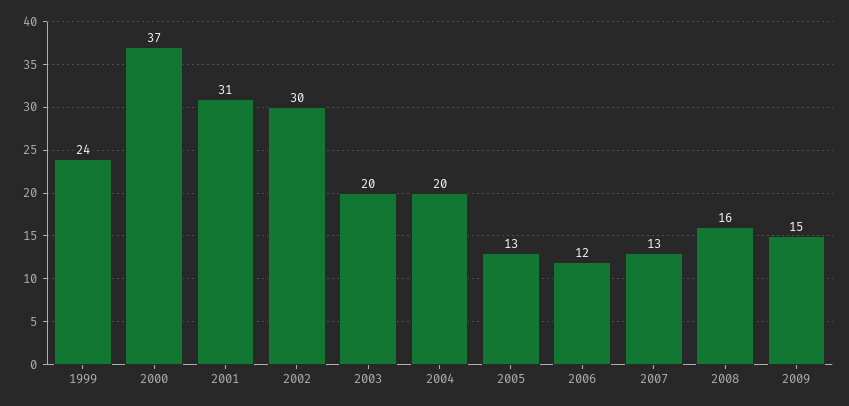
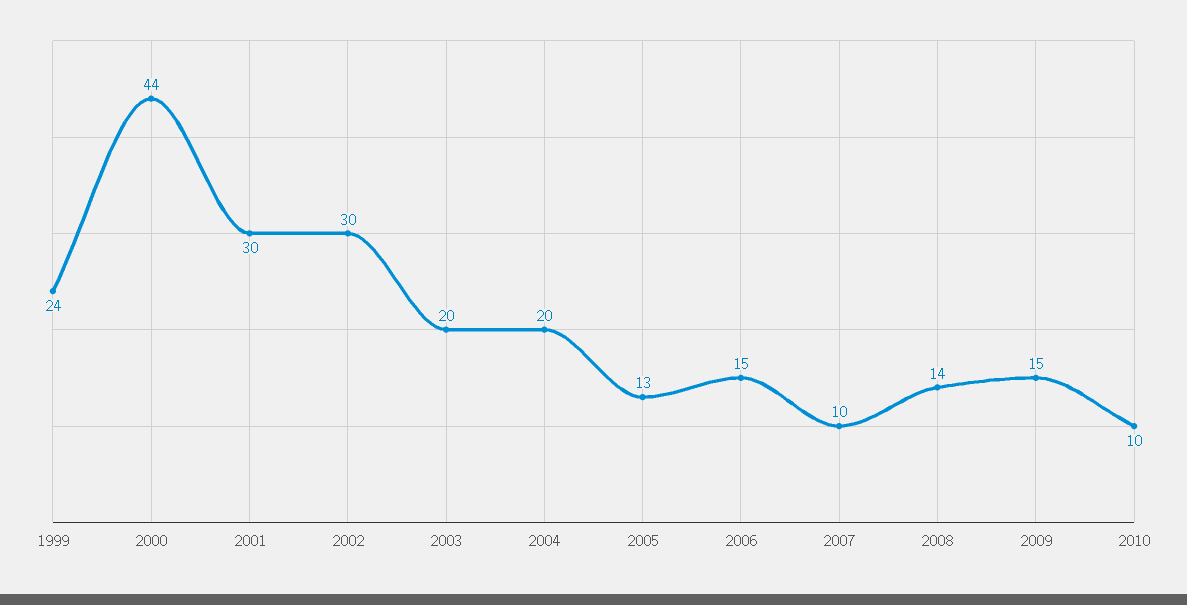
2000: 37 -> 44
2001: 31 -> 30
2006: 12 -> 15
2007: 13 -> 10
2008: 16 -> 14
2010: none -> 10

